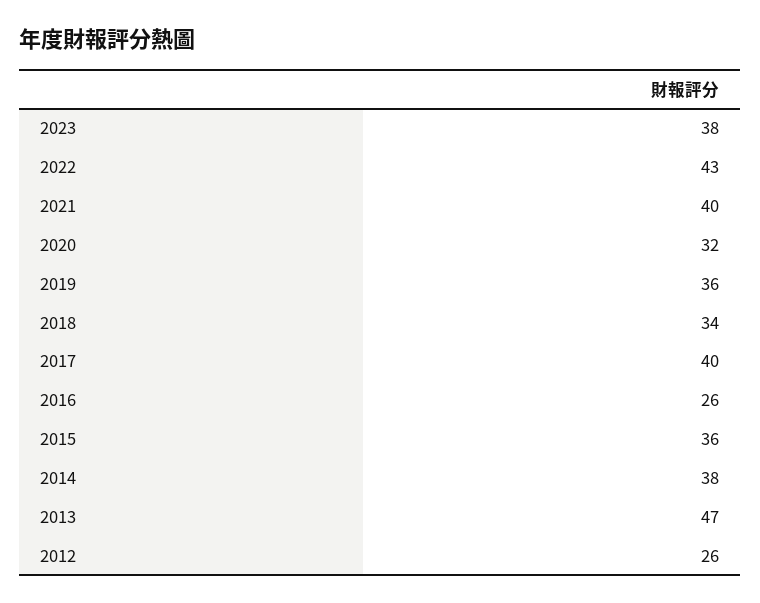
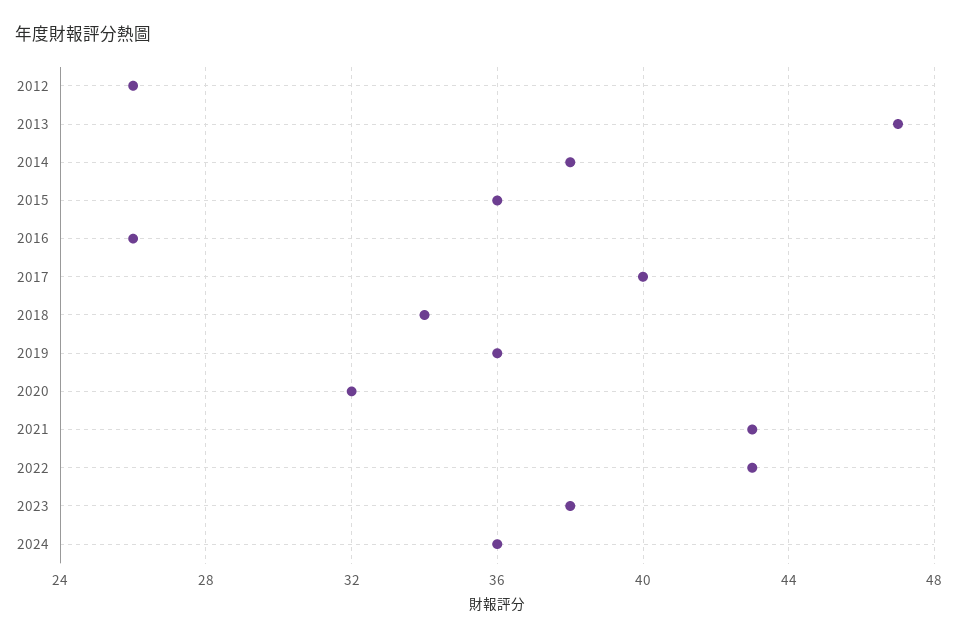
2021: 40 -> 43
2024: none -> 36

